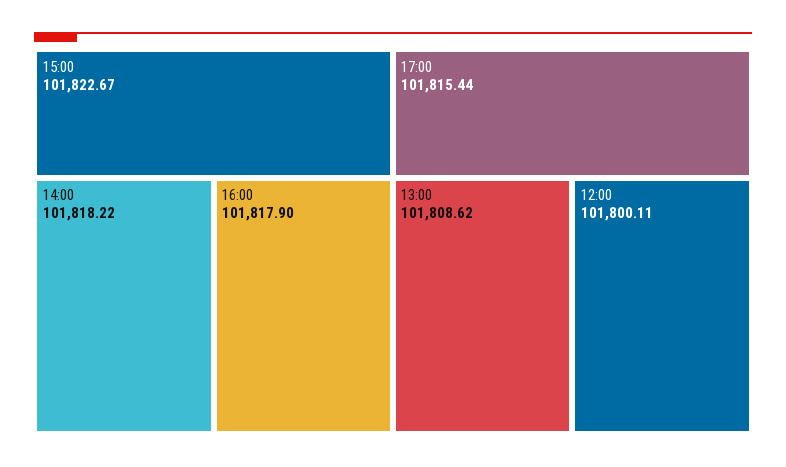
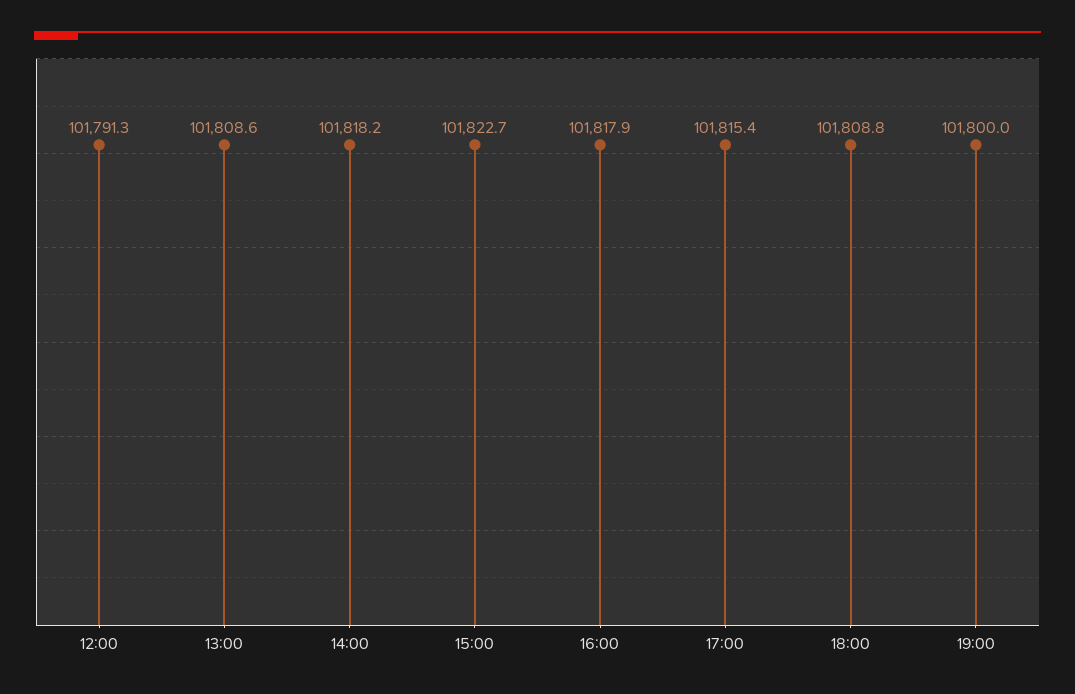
12:00: 101800.11 -> 101791.3
18:00: none -> 101808.8
19:00: none -> 101800

